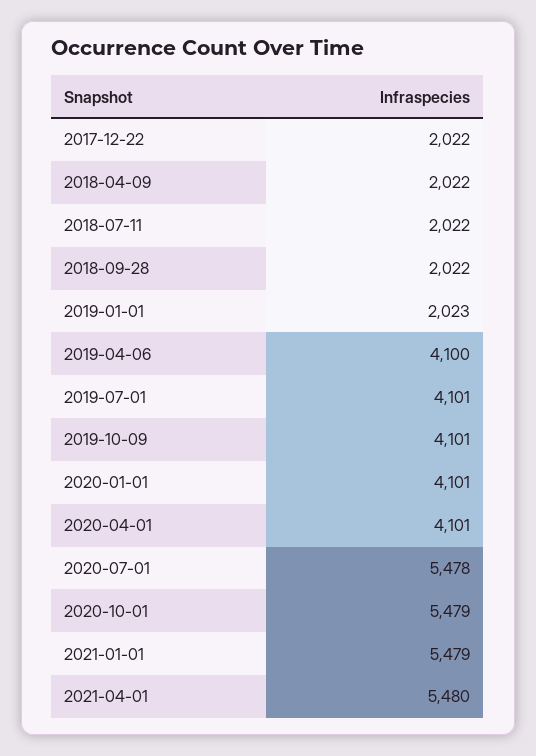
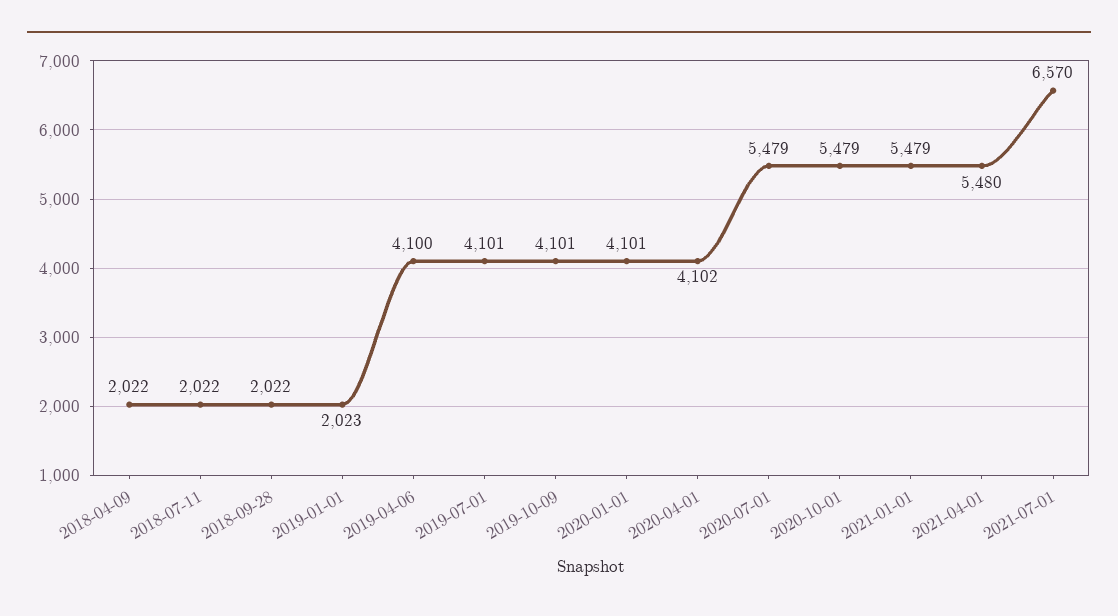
2017-12-22: 2022 -> none
2020-04-01: 4101 -> 4102
2020-07-01: 5478 -> 5479
2021-07-01: none -> 6570

